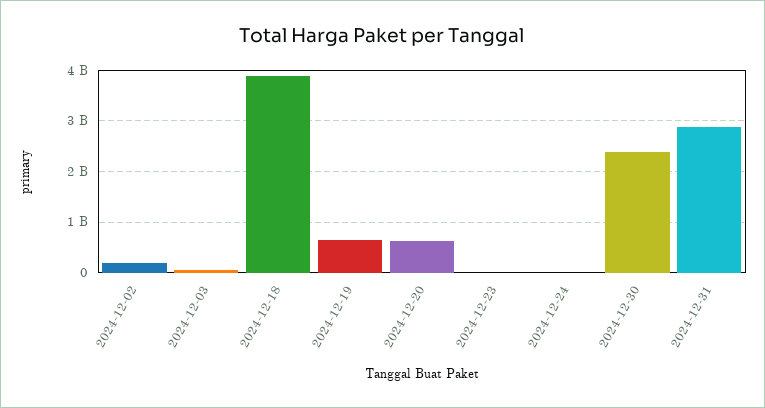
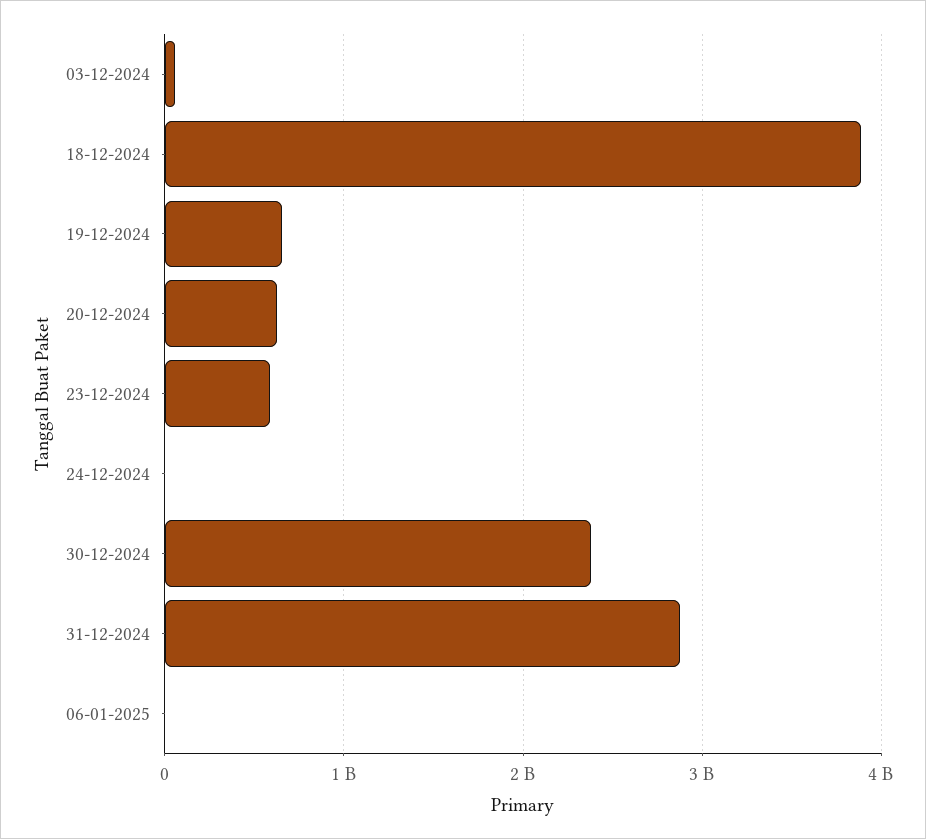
2024-12-02: 200000000 -> none
2024-12-23: 0 -> 600000000
06-01-2025: none -> 0

